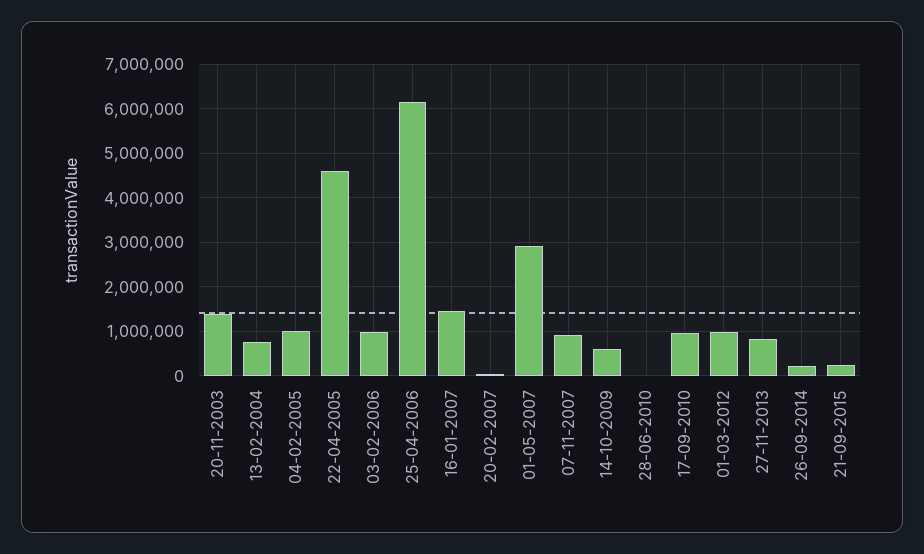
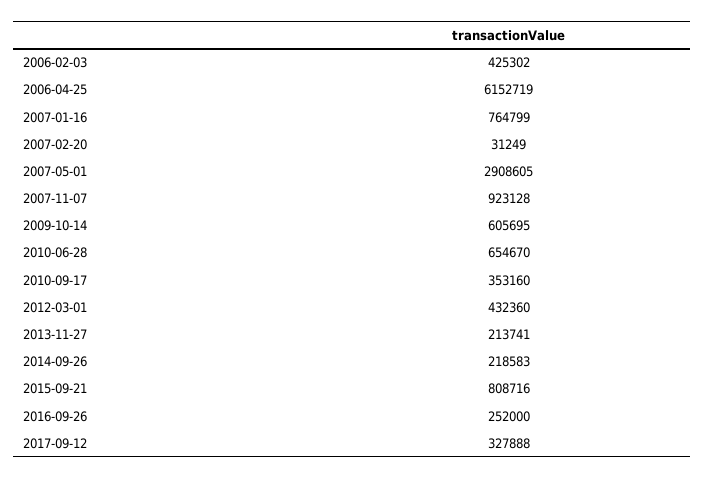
20-11-2003: 1400000 -> none
13-02-2004: 800000 -> none
04-02-2005: 1000000 -> none
22-04-2005: 4600000 -> none
03-02-2006: 1000000 -> 425302
16-01-2007: 1400000 -> 764799
28-06-2010: 0 -> 654670
17-09-2010: 1000000 -> 353160
01-03-2012: 1000000 -> 432360
27-11-2013: 800000 -> 213741
21-09-2015: 200000 -> 808716
2016-09-26: none -> 252000
2017-09-12: none -> 327888

